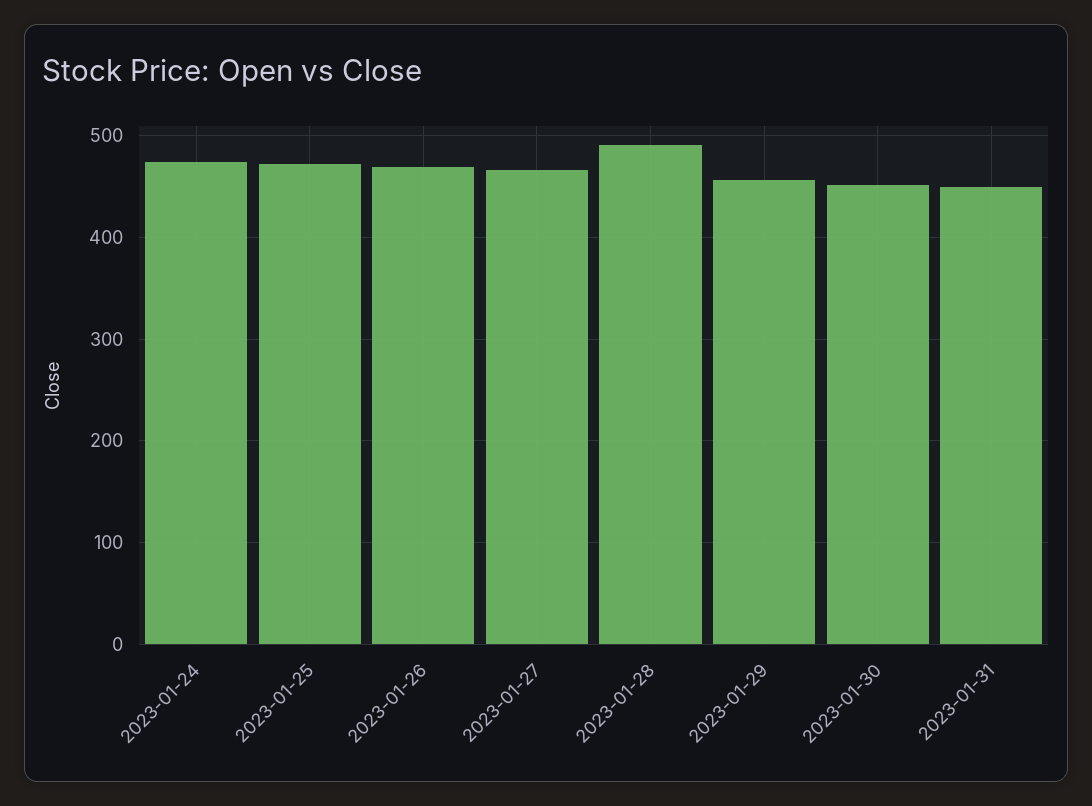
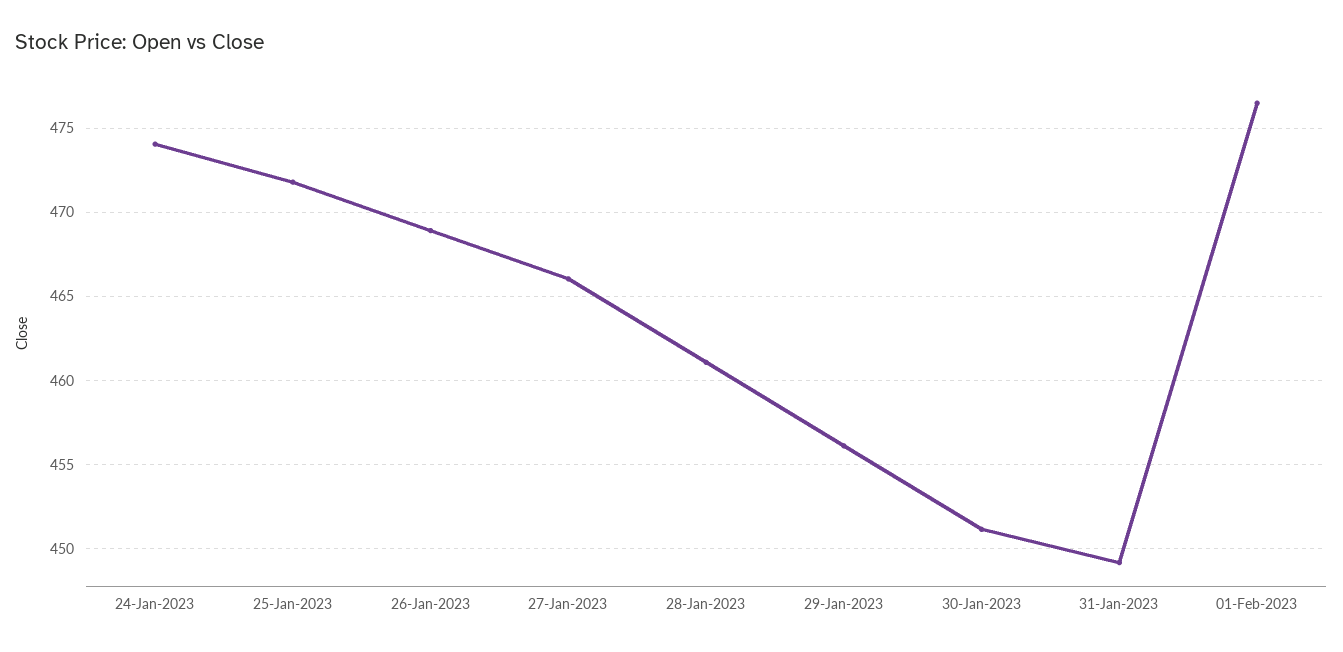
2023-01-28: 490 -> 461
01-Feb-2023: none -> 476.5

